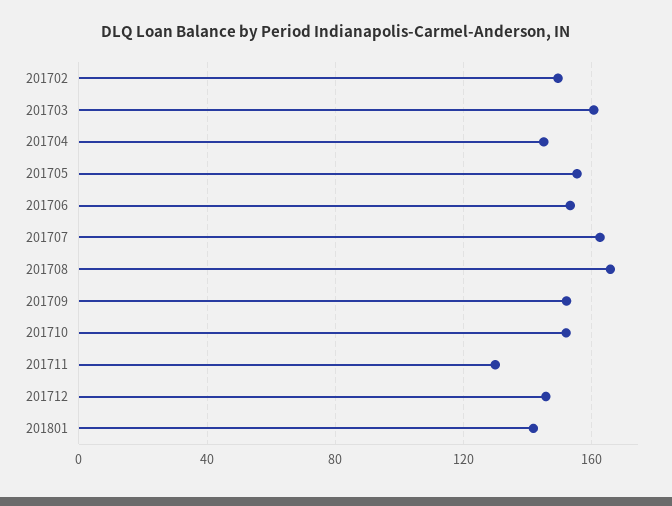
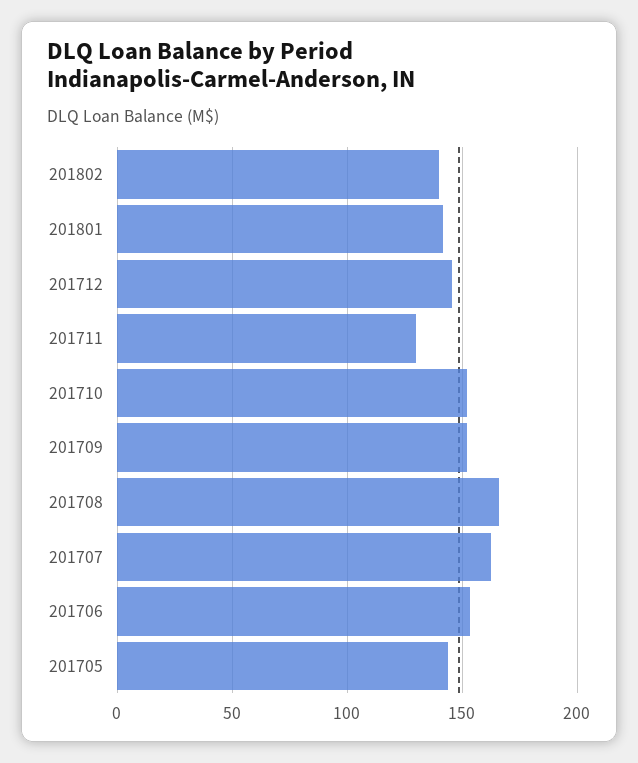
201702: 150 -> none
201703: 160 -> none
201704: 145 -> none
201705: 155 -> 145
201802: none -> 140

